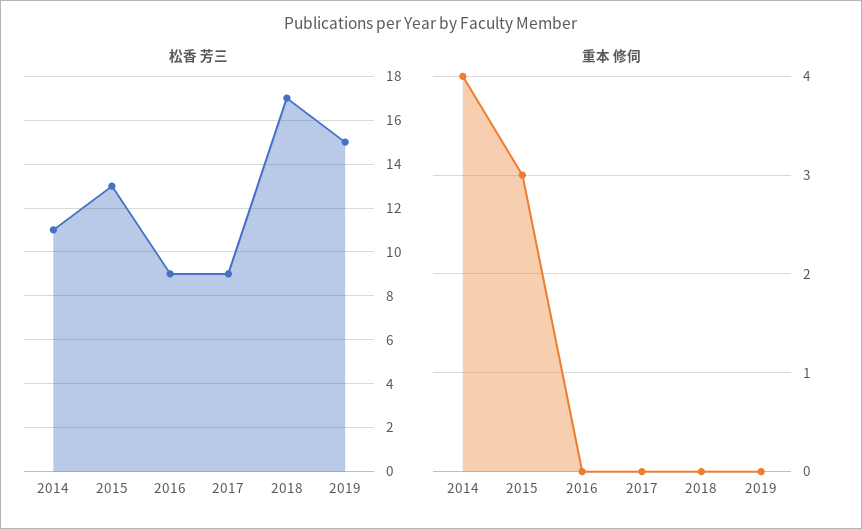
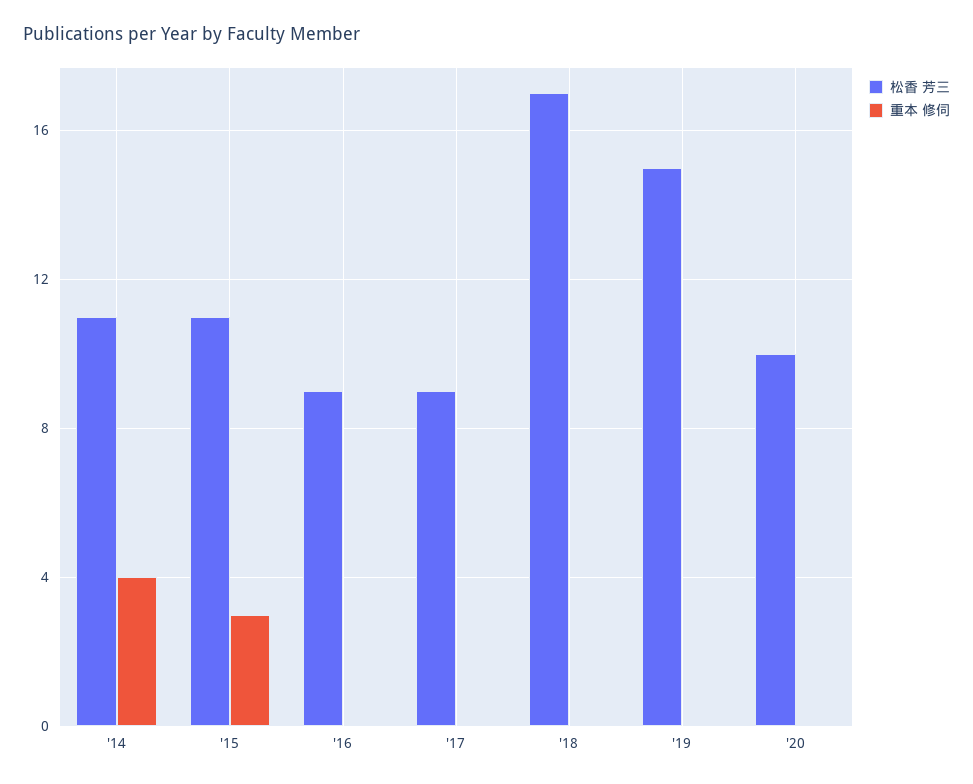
松香 芳三, 2015: 13 -> 11
松香 芳三, '20: none -> 10
重本 修伺, '20: none -> 0

